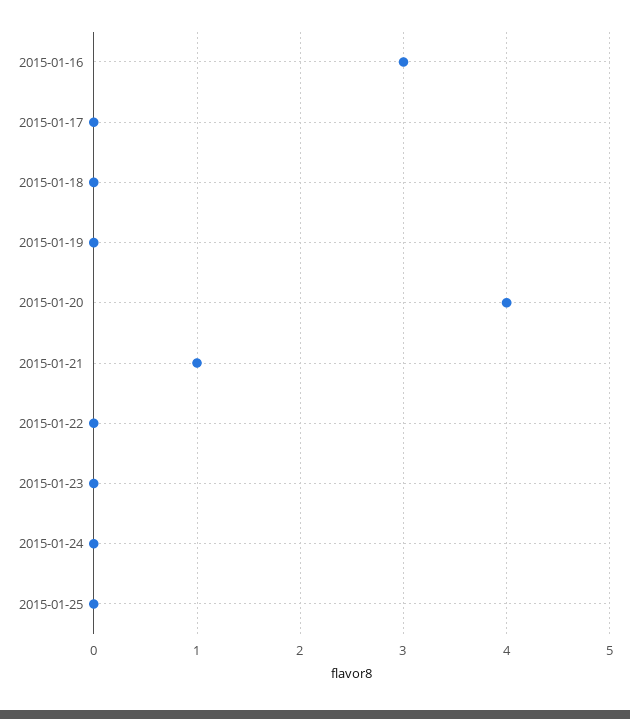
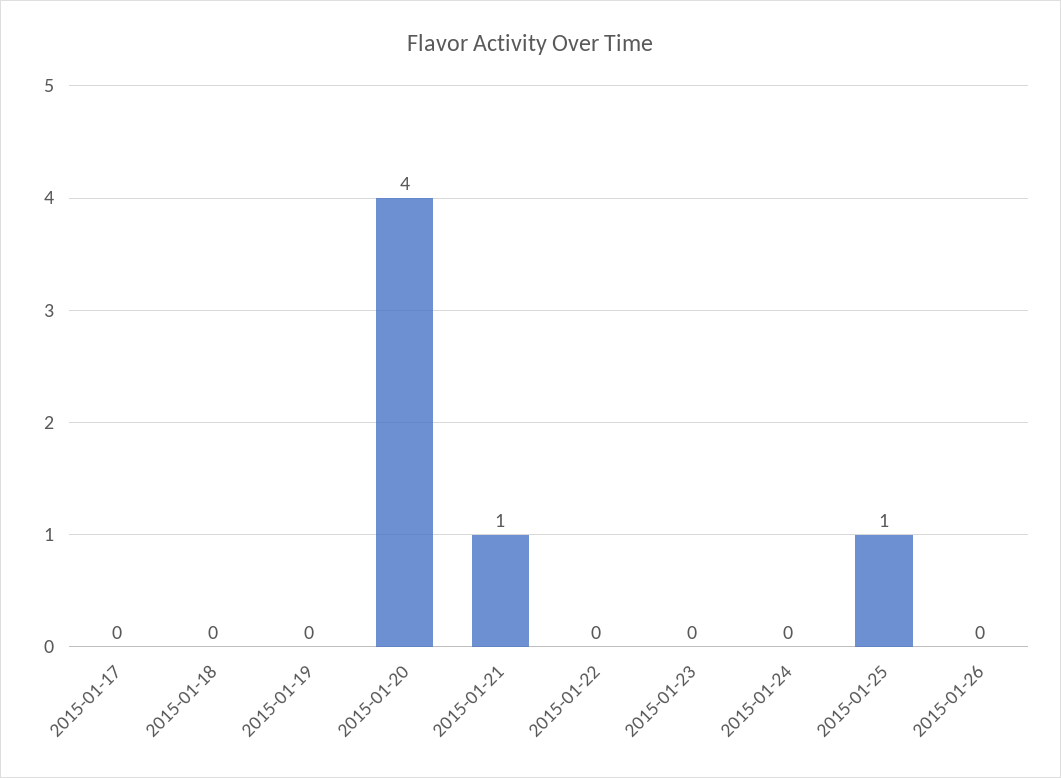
2015-01-16: 3 -> none
2015-01-25: 0 -> 1
2015-01-26: none -> 0

